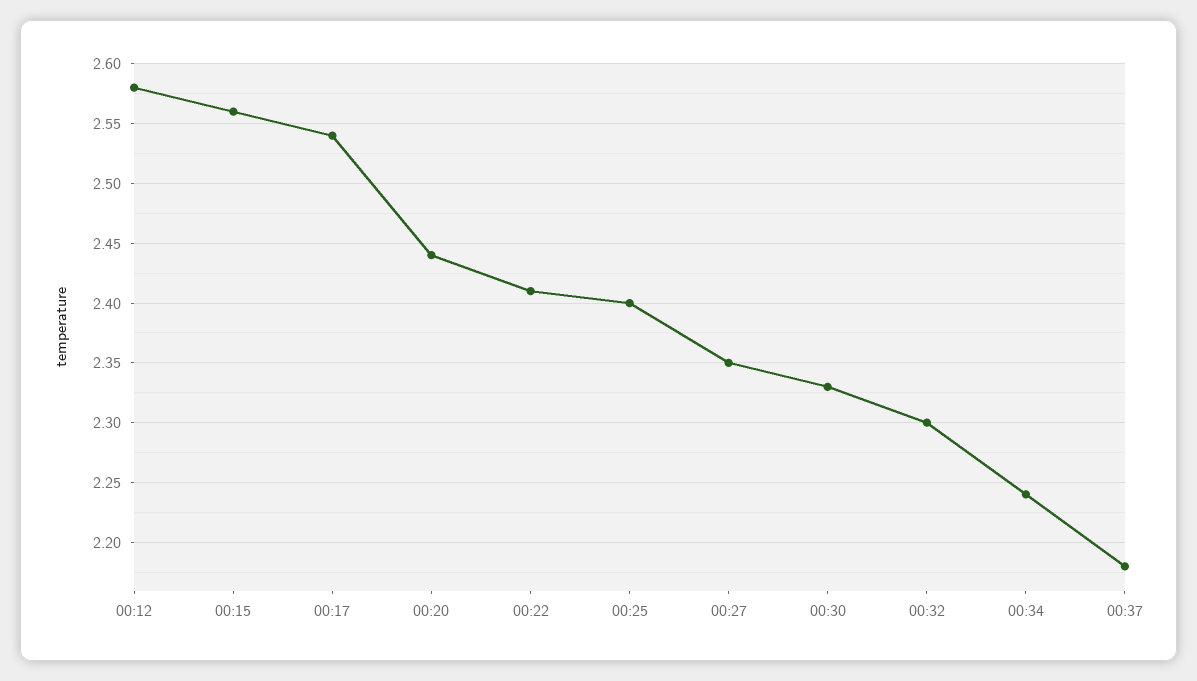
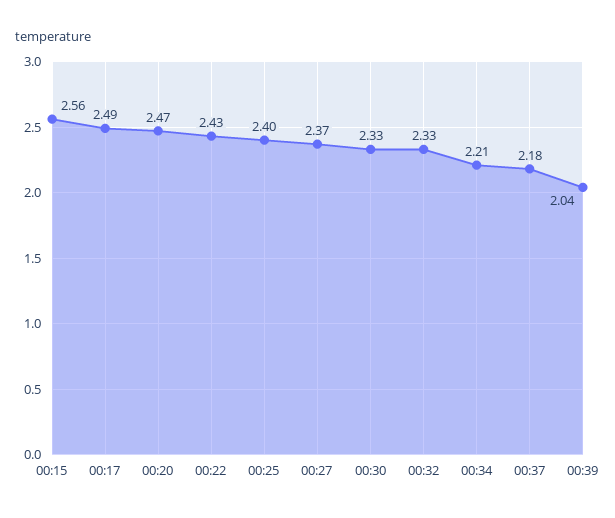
00:12: 2.58 -> none
00:17: 2.54 -> 2.49
00:20: 2.44 -> 2.47
00:22: 2.41 -> 2.43
00:27: 2.35 -> 2.37
00:32: 2.3 -> 2.33
00:34: 2.24 -> 2.21
00:39: none -> 2.04

